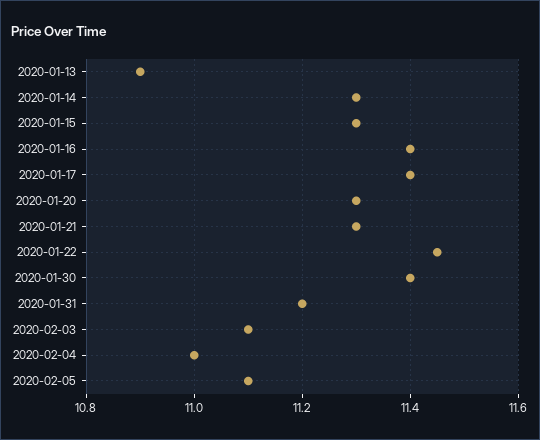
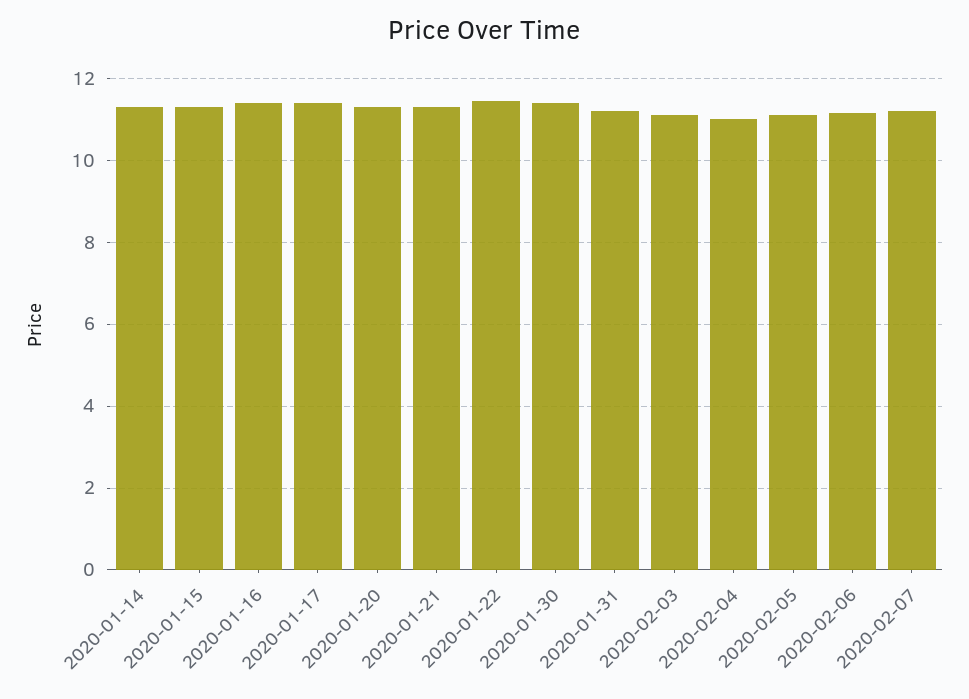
2020-01-13: 10.9 -> none
2020-02-06: none -> 11.2
2020-02-07: none -> 11.2

